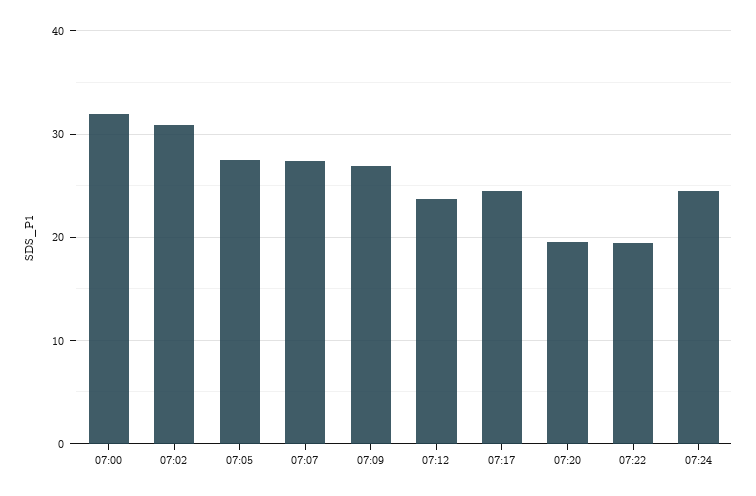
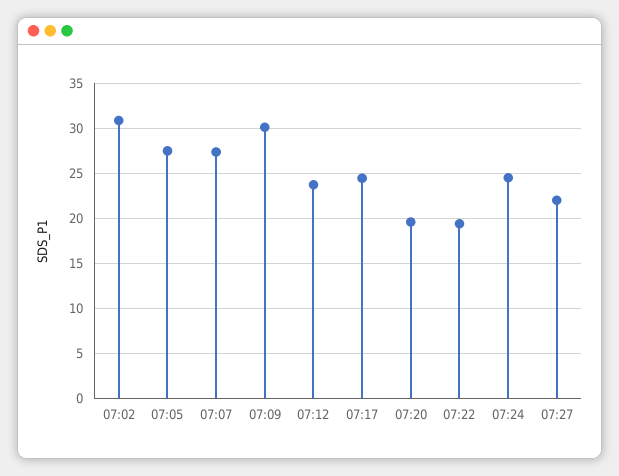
07:00: 32 -> none
07:09: 27 -> 30
07:27: none -> 22

